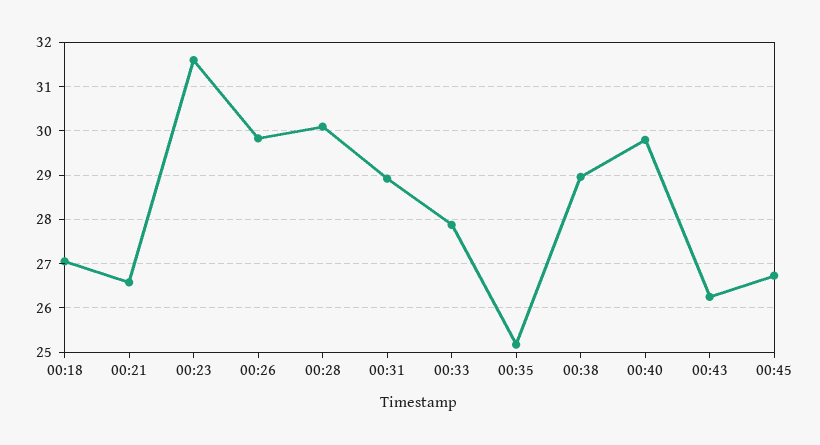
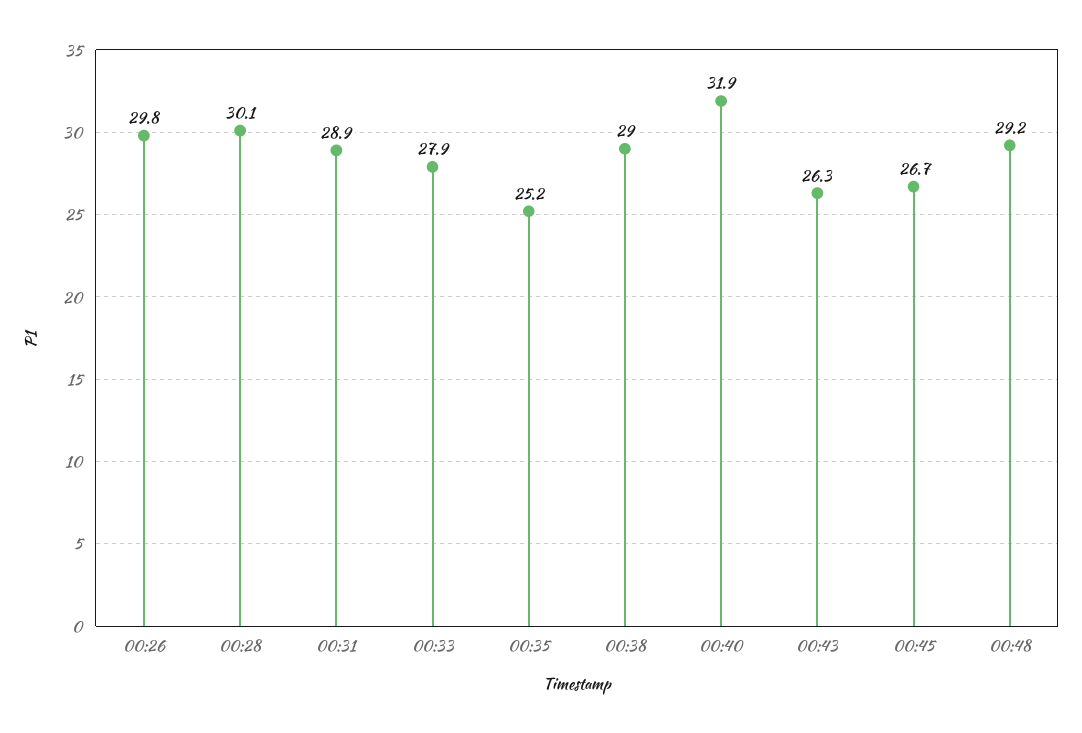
00:18: 27 -> none
00:21: 26.6 -> none
00:23: 31.6 -> none
00:40: 29.8 -> 31.9
00:48: none -> 29.2

